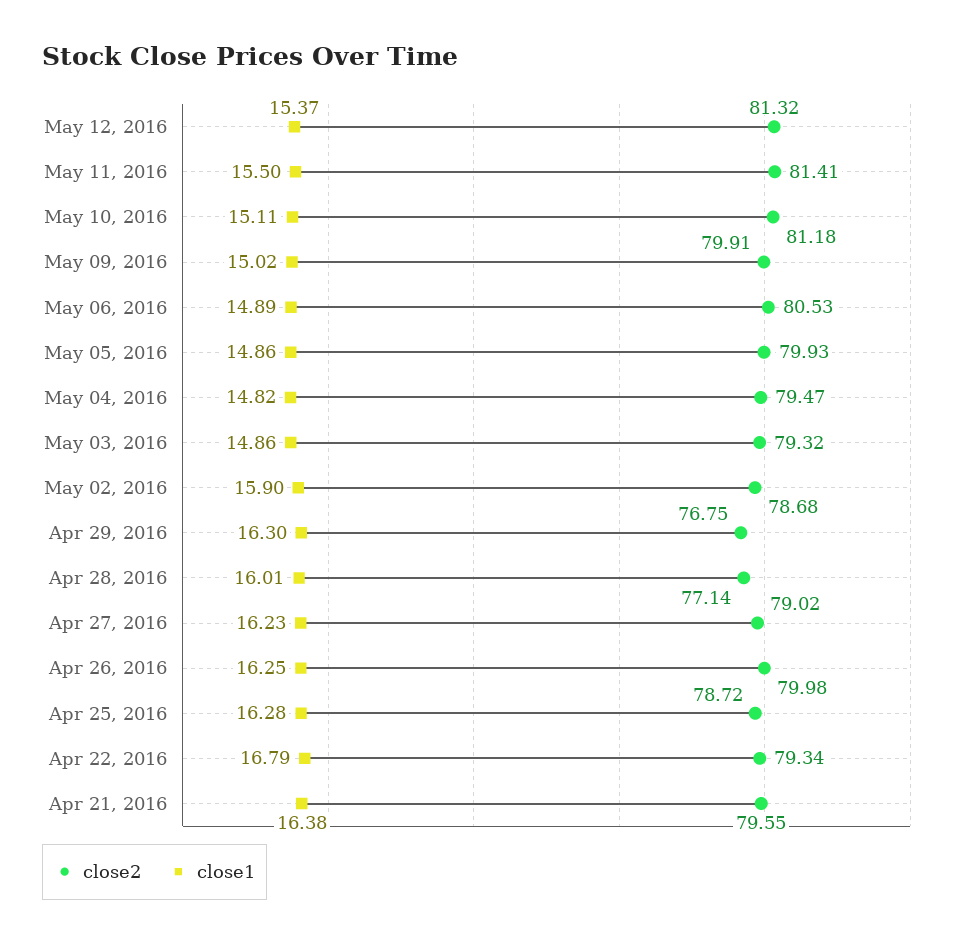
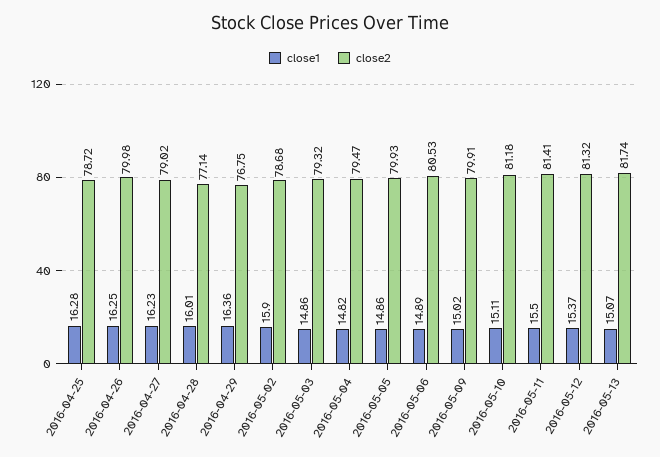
close1, Apr 29, 2016: 16.3 -> 16.36
close2, Apr 22, 2016: 79.34 -> none
close1, Apr 22, 2016: 16.79 -> none
close2, Apr 21, 2016: 79.55 -> none
close1, Apr 21, 2016: 16.38 -> none
close1, 2016-05-13: none -> 15.07
close2, 2016-05-13: none -> 81.74

